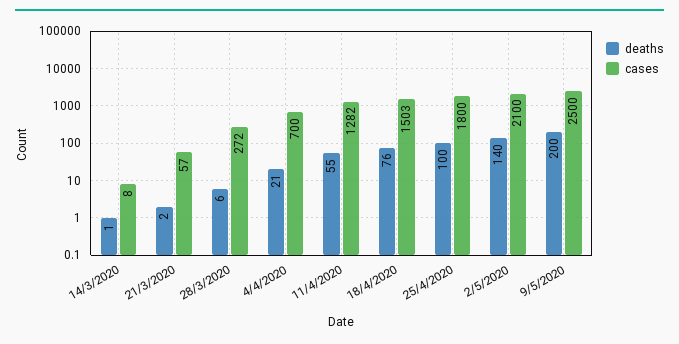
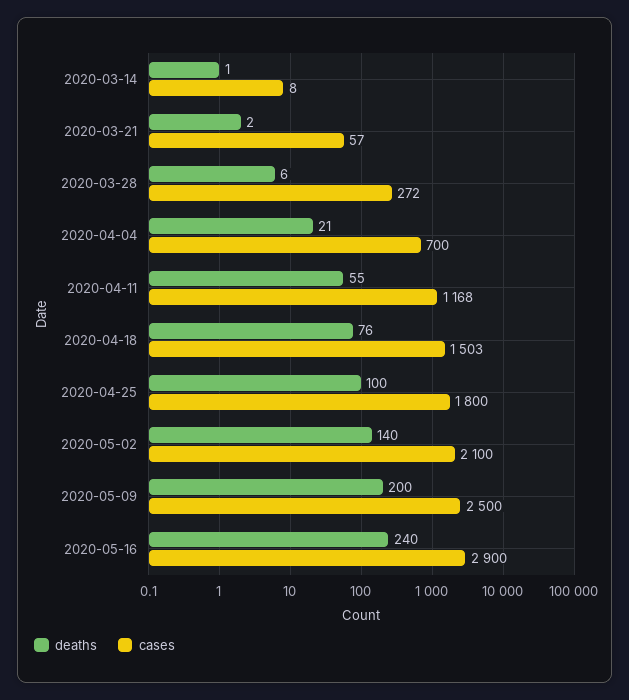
cases, 11/4/2020: 1282 -> 1168
deaths, 2020-05-16: none -> 240
cases, 2020-05-16: none -> 2900

